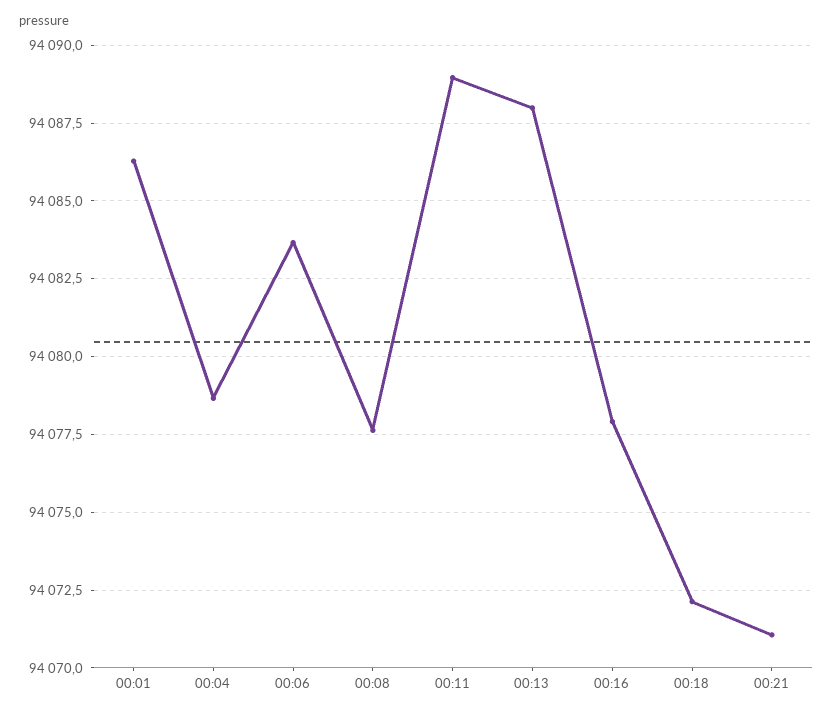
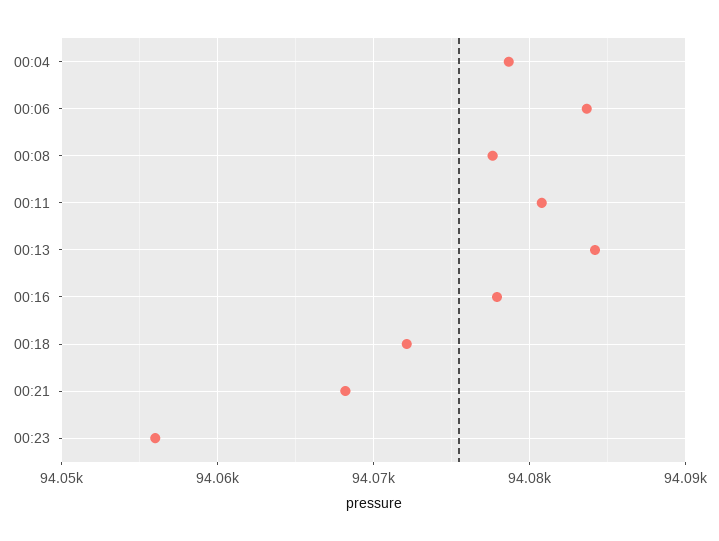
00:01: 94086.25 -> none
00:11: 94089 -> 94081
00:13: 94088 -> 94084
00:21: 94071 -> 94068
00:23: none -> 94056

